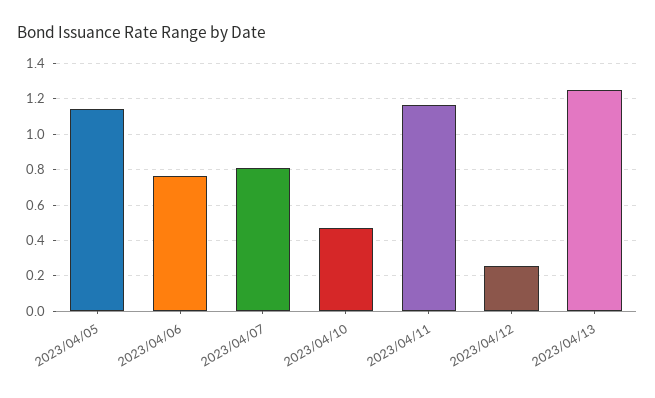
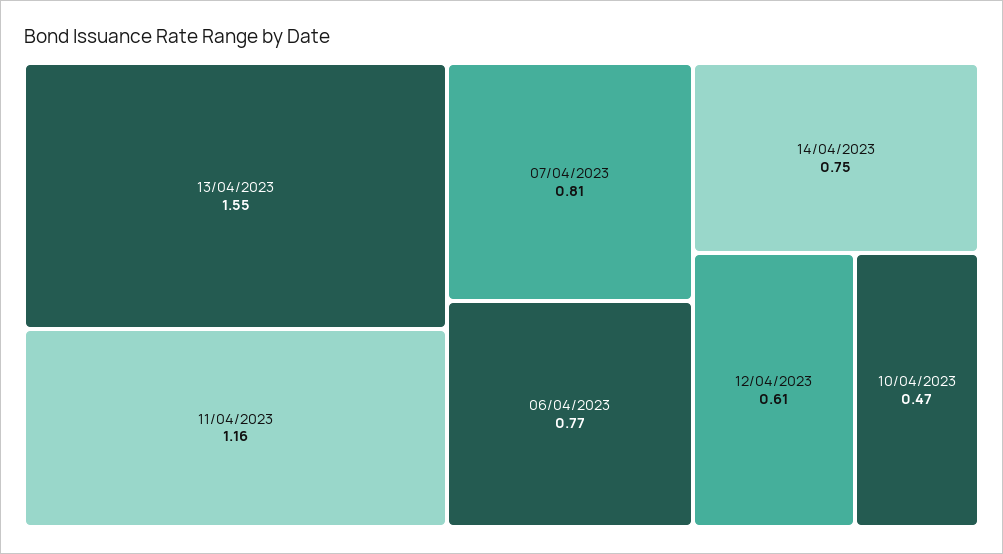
2023/04/05: 1.15 -> none
2023/04/12: 0.25 -> 0.61
2023/04/13: 1.25 -> 1.55
14/04/2023: none -> 0.75

